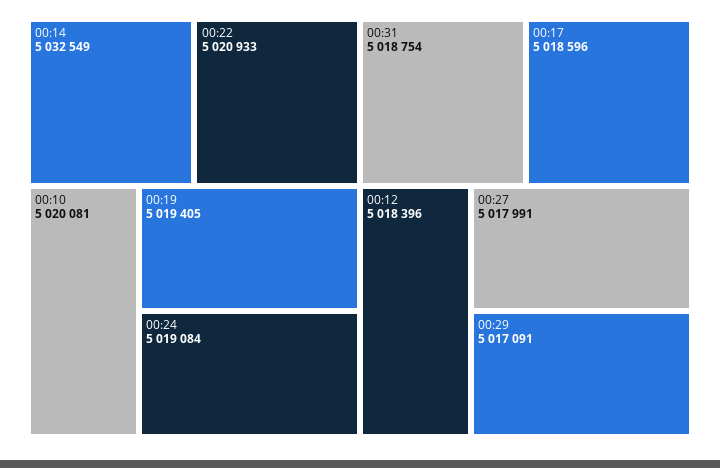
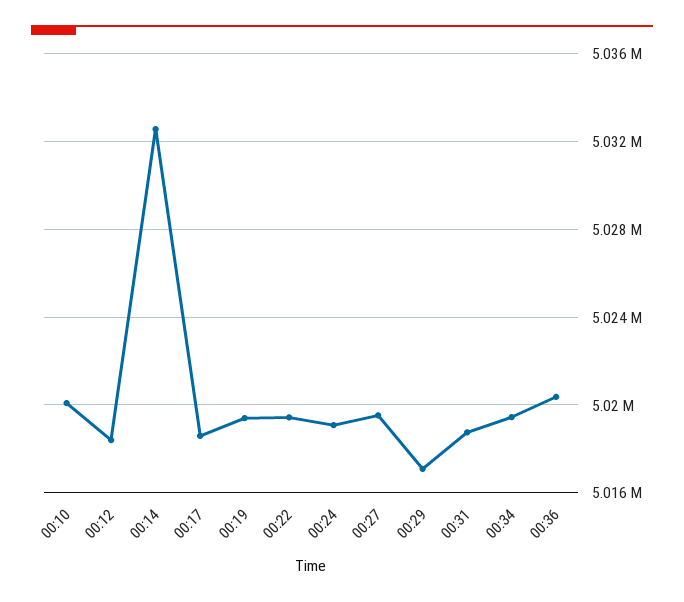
00:22: 5020933 -> 5019500
00:27: 5017991 -> 5019500
00:34: none -> 5019500
00:36: none -> 5020500

